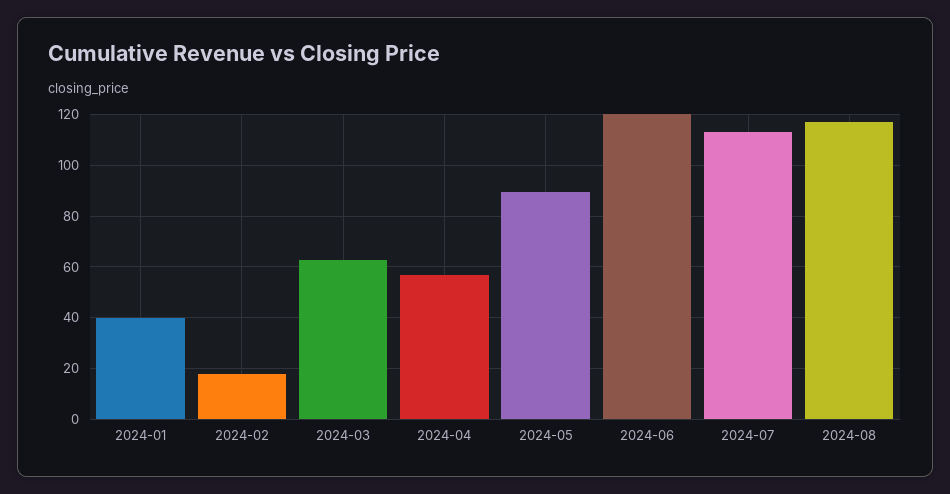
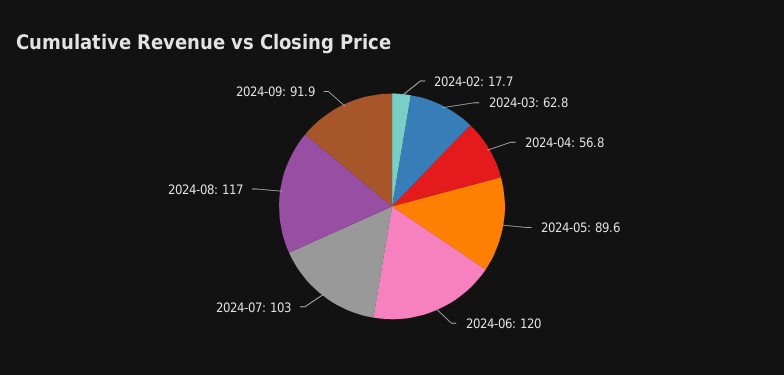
2024-01: 40 -> none
2024-07: 112.5 -> 103
2024-09: none -> 91.9

